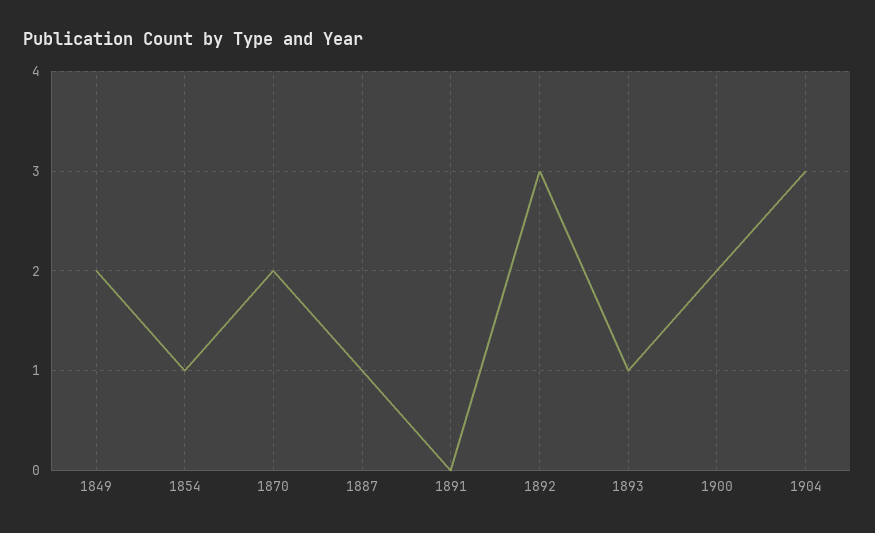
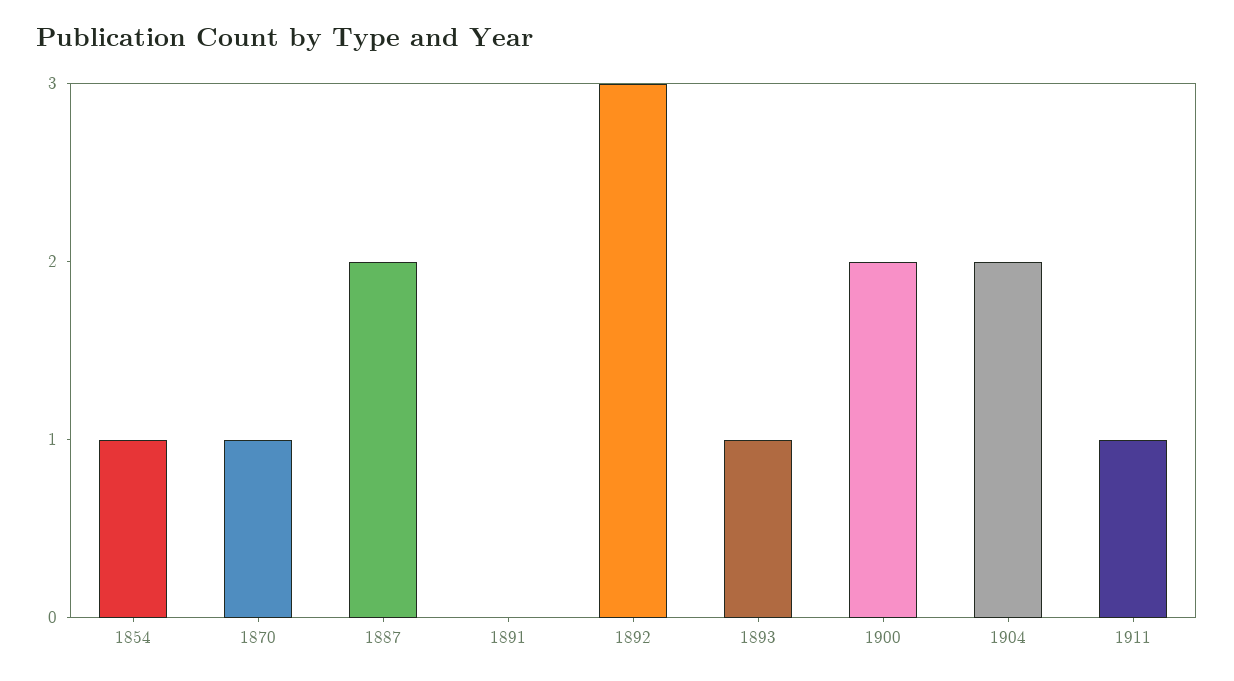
1849: 2 -> none
1870: 2 -> 1
1887: 1 -> 2
1904: 3 -> 2
1911: none -> 1

